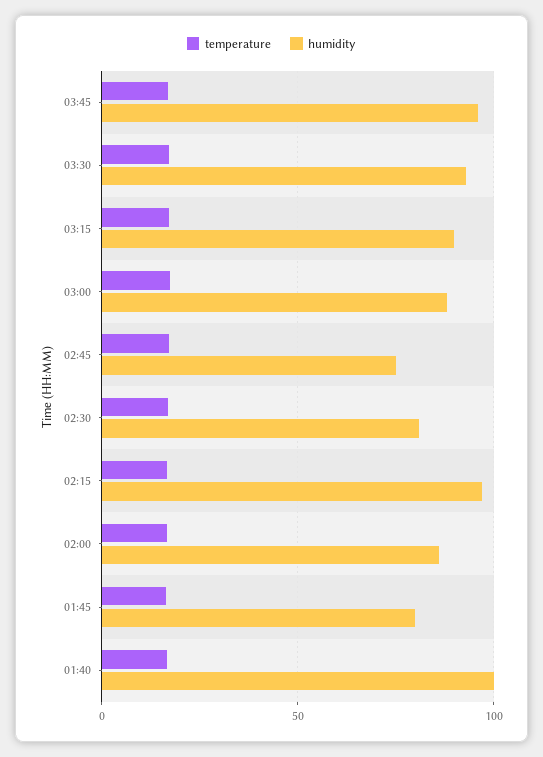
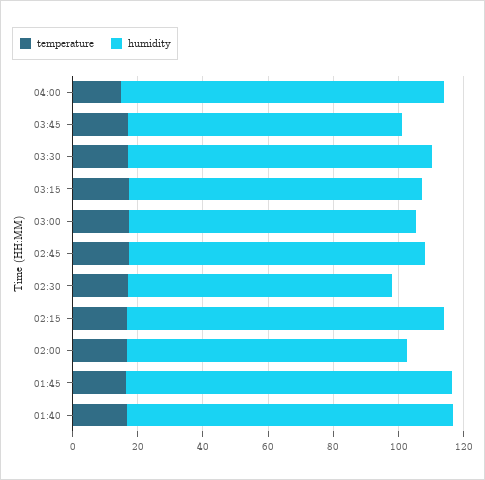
humidity, 03:45: 95 -> 85
humidity, 02:45: 75 -> 90
humidity, 01:45: 80 -> 100
temperature, 04:00: none -> 15
humidity, 04:00: none -> 100

